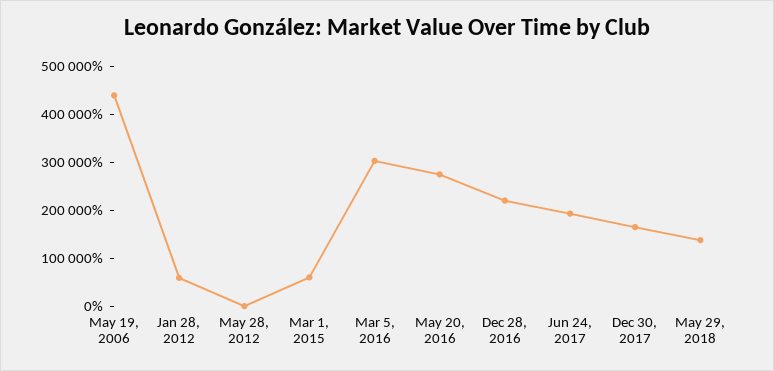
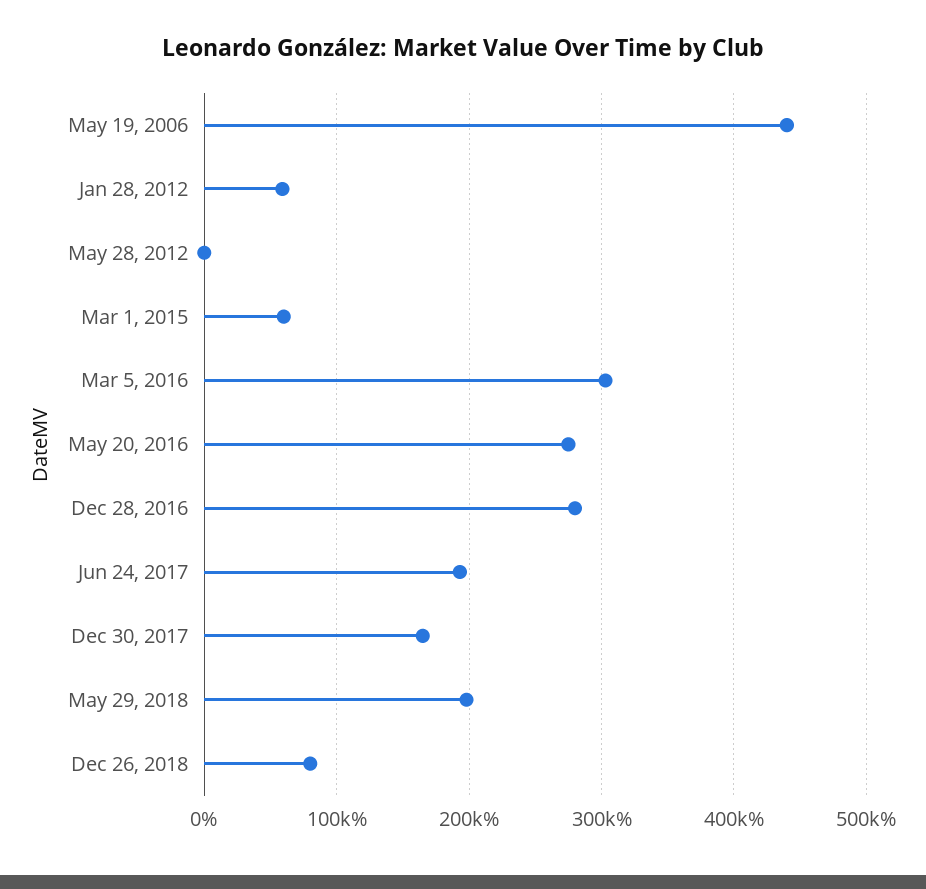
Dec 28, 2016: 220000 -> 280000
May 29, 2018: 140000 -> 200000
Dec 26, 2018: none -> 80000

